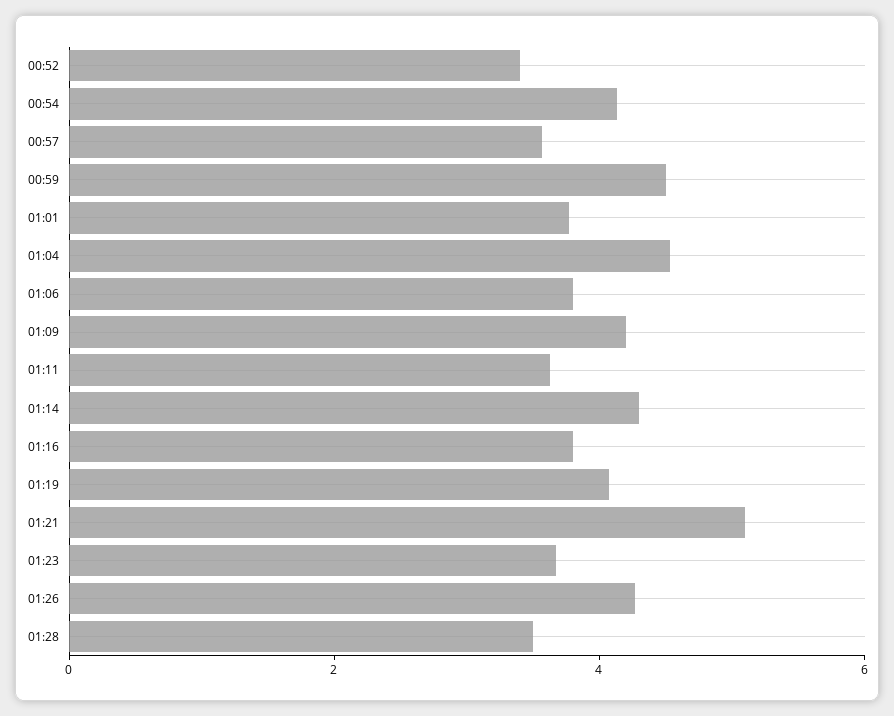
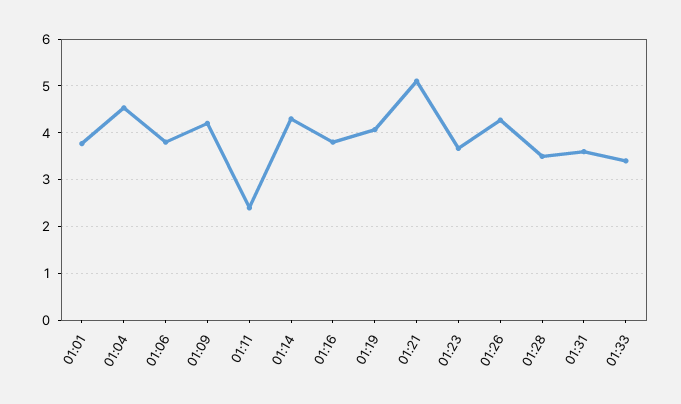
00:52: 3.5 -> none
00:54: 4 -> none
00:57: 3.5 -> none
00:59: 4.5 -> none
01:11: 3.5 -> 2.4
01:31: none -> 3.6
01:33: none -> 3.4

